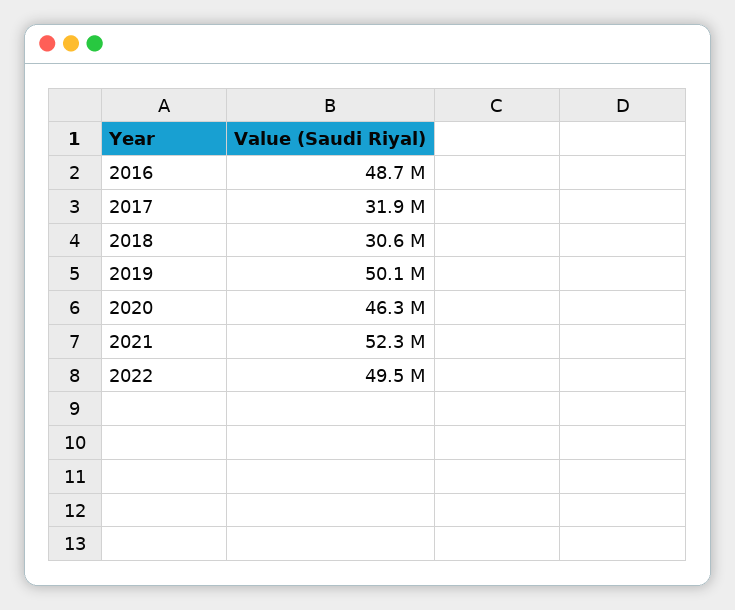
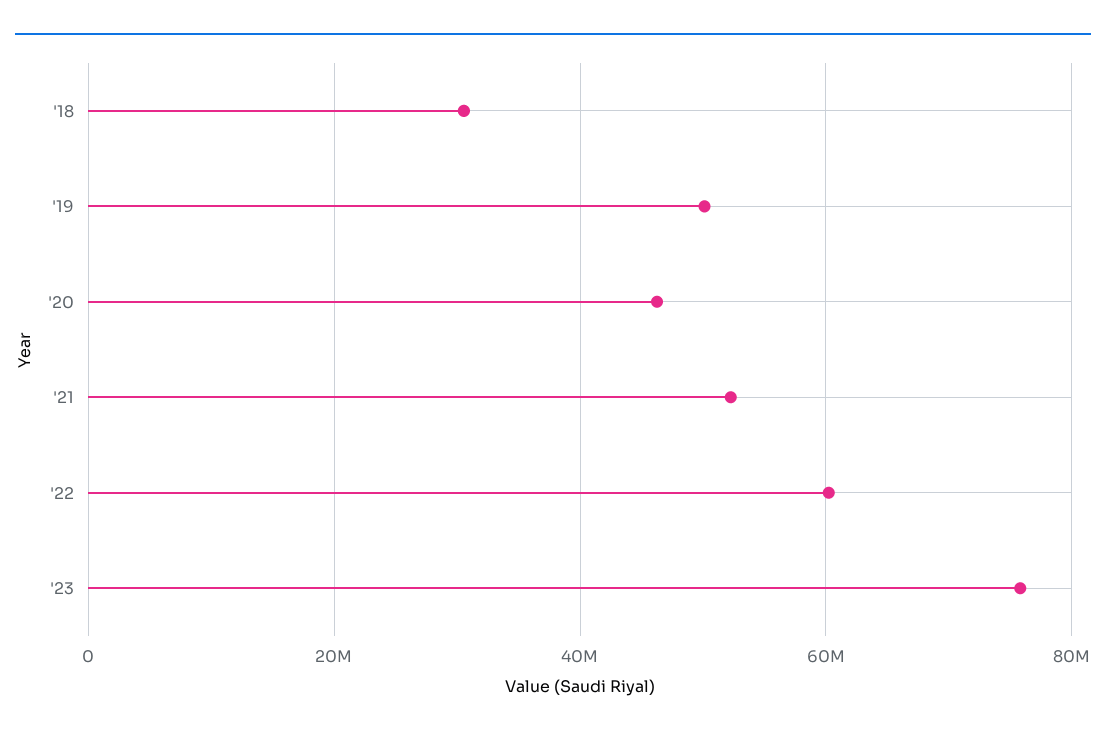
2016: 48700000 -> none
2017: 31900000 -> none
2022: 49500000 -> 60000000
'23: none -> 76000000

